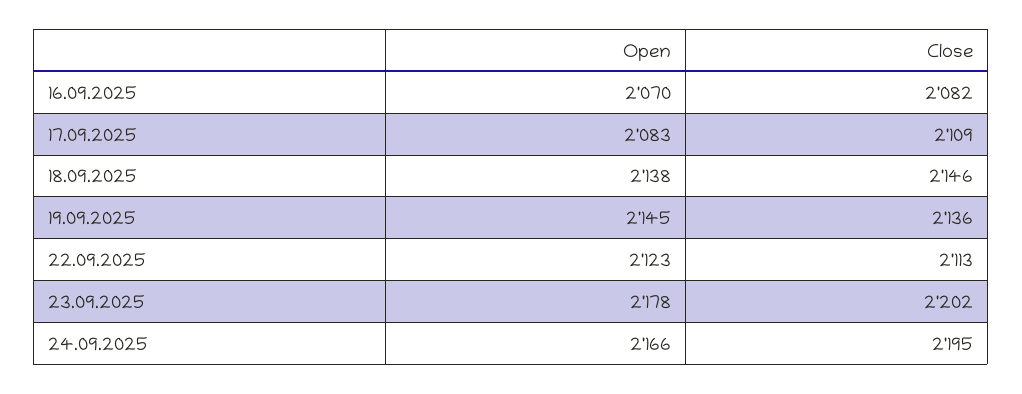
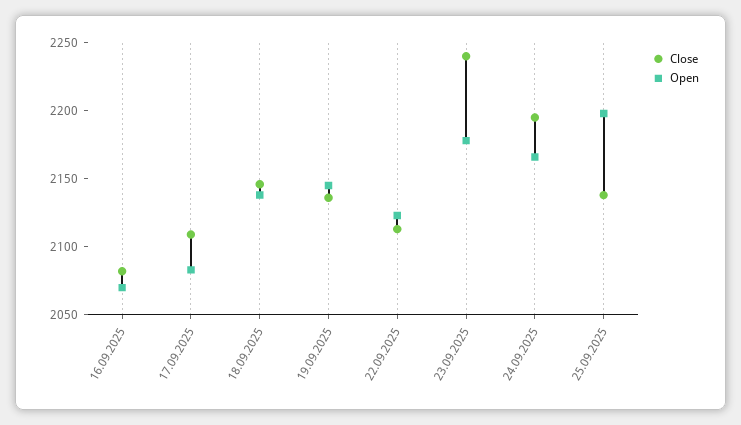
Close, 23.09.2025: 2202 -> 2240
Close, 25.09.2025: none -> 2140
Open, 25.09.2025: none -> 2200

